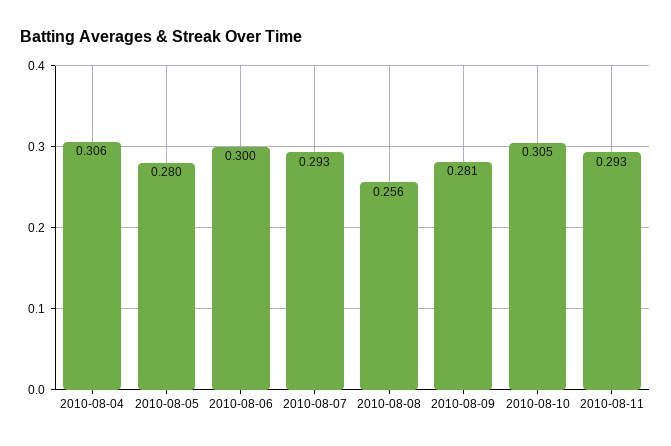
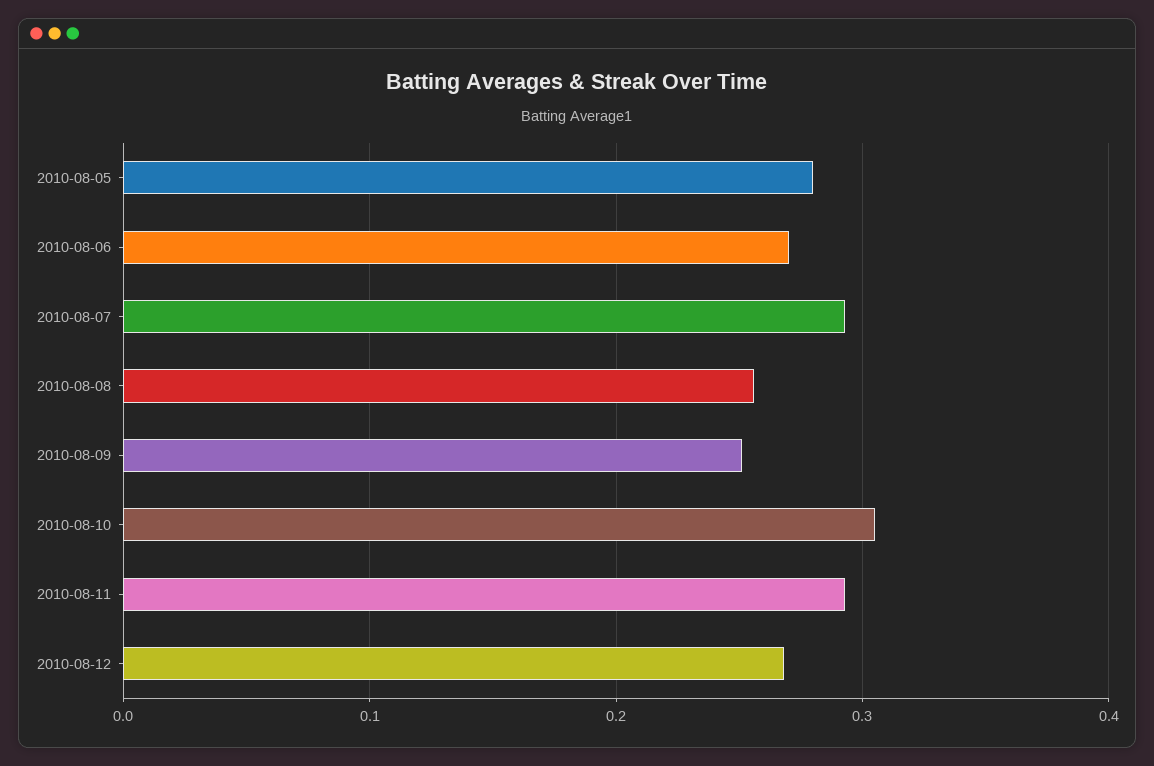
2010-08-04: 0.306 -> none
2010-08-06: 0.3 -> 0.27
2010-08-09: 0.281 -> 0.25
2010-08-12: none -> 0.27

